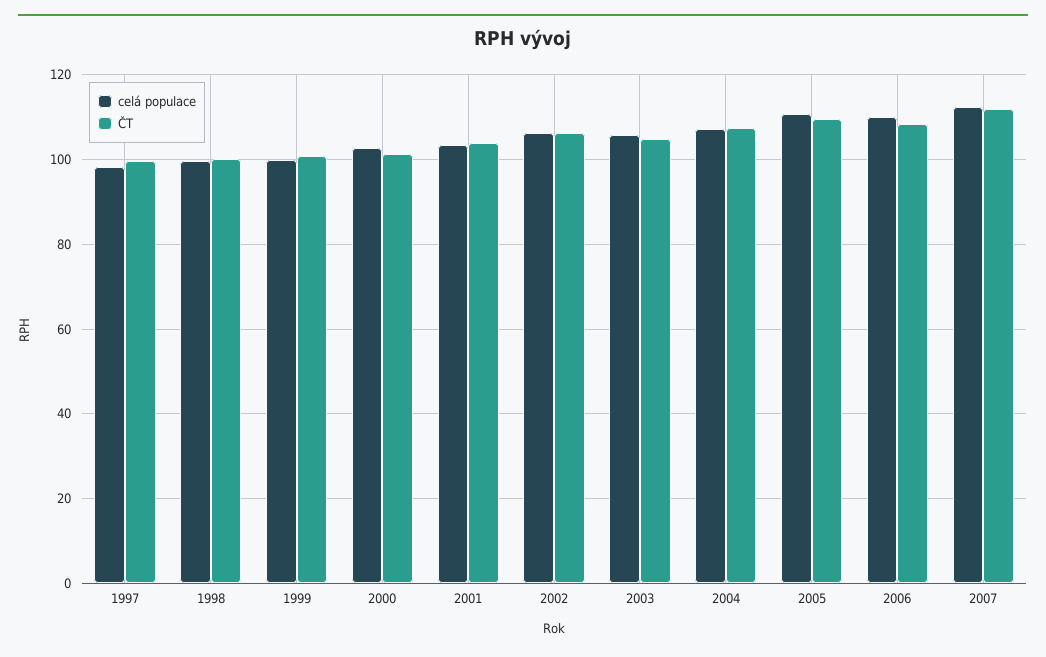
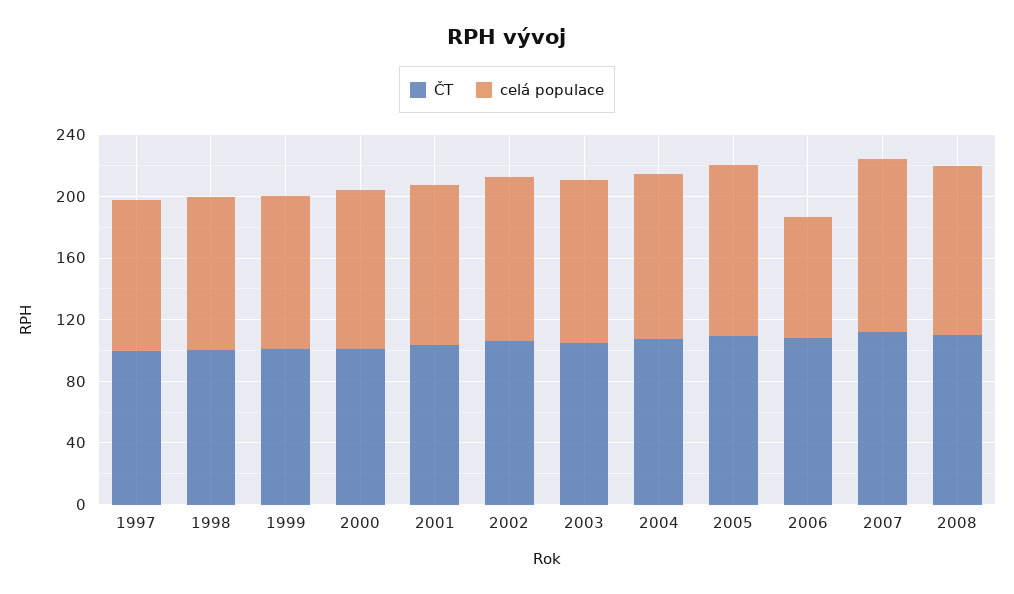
celá populace, 2006: 110 -> 80
ČT, 2008: none -> 110
celá populace, 2008: none -> 110

